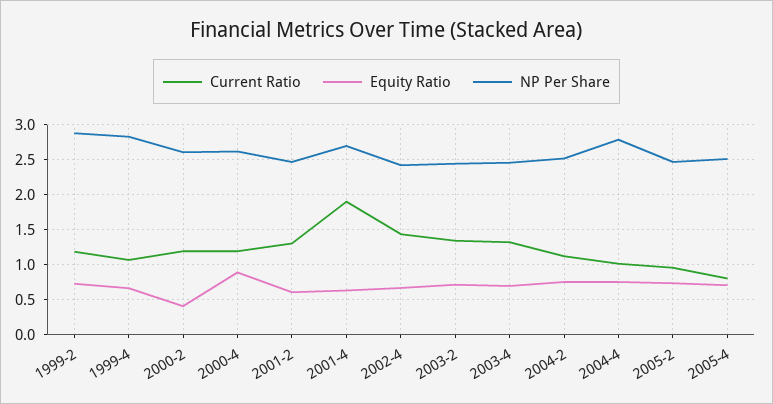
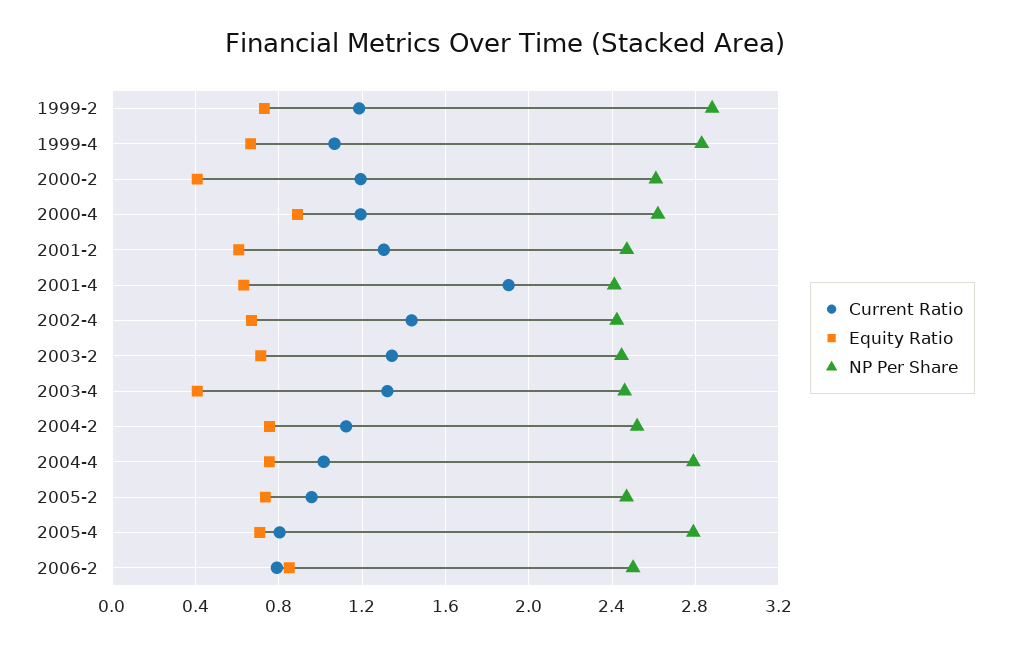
NP Per Share, 2001-4: 2.7 -> 2.4
Equity Ratio, 2003-4: 0.7 -> 0.4
NP Per Share, 2005-4: 2.5 -> 2.8
Current Ratio, 2006-2: none -> 0.8
Equity Ratio, 2006-2: none -> 0.85
NP Per Share, 2006-2: none -> 2.5

